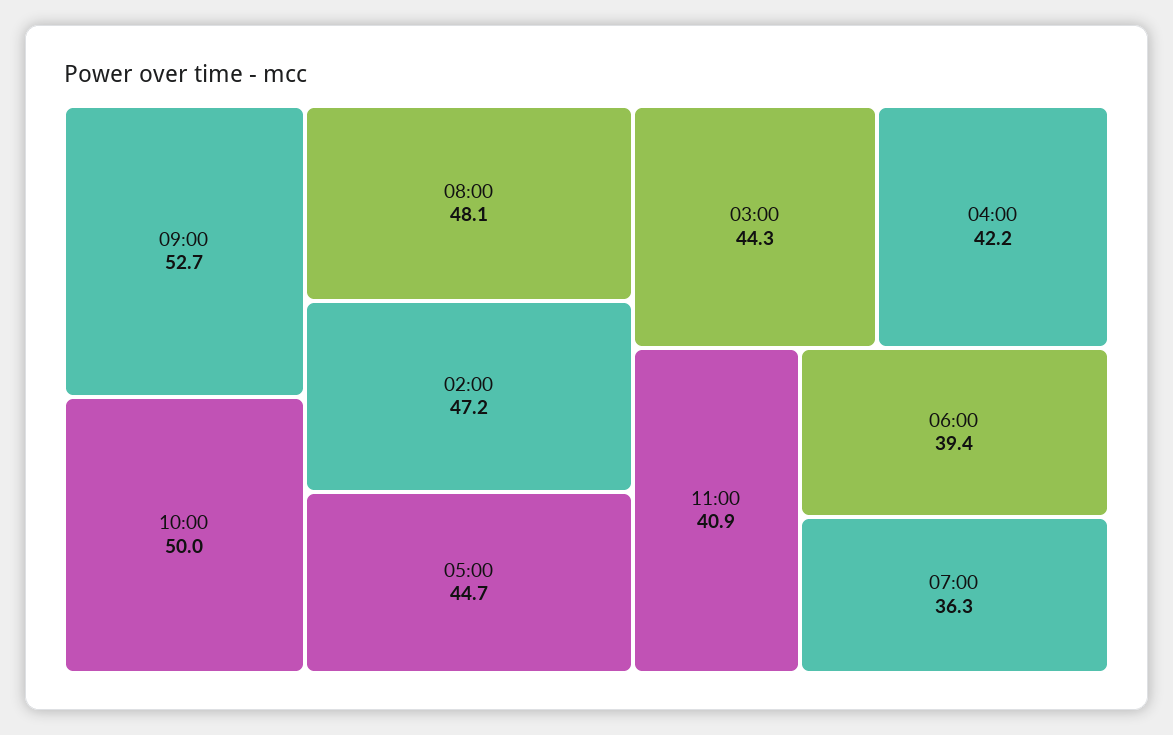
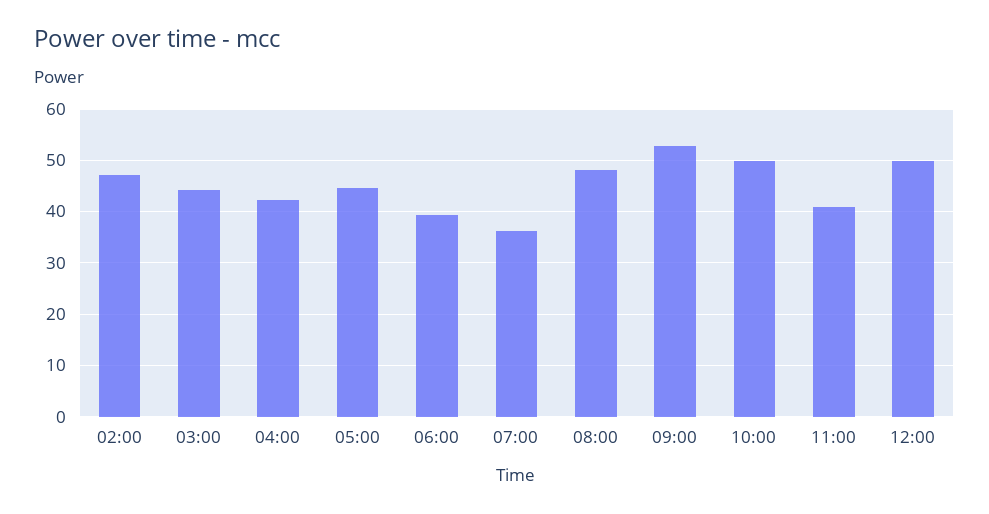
12:00: none -> 50

